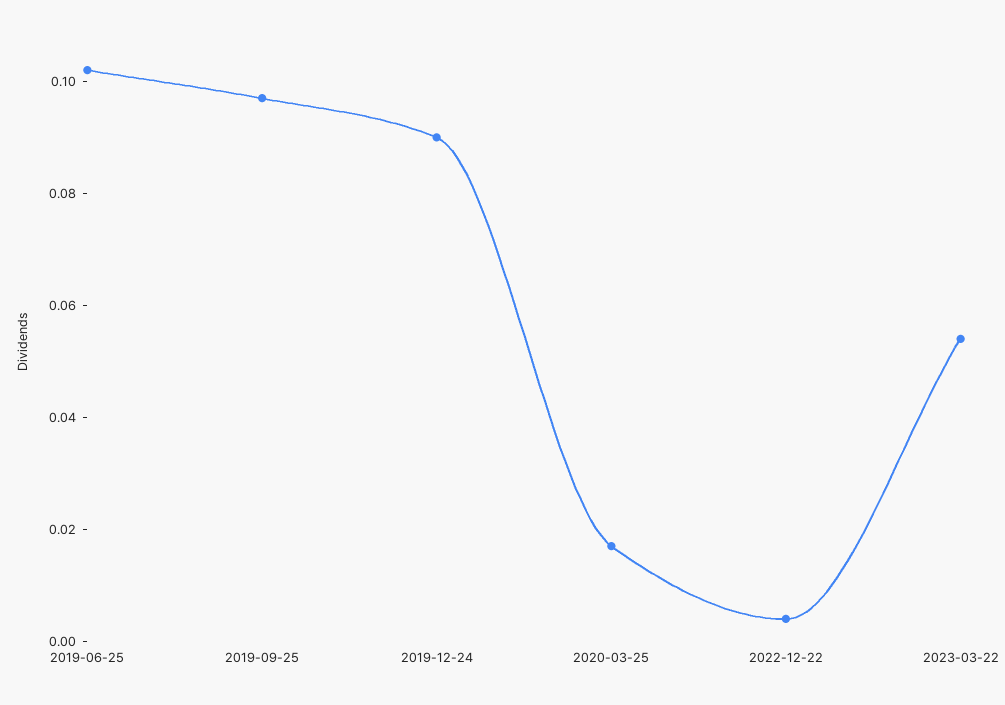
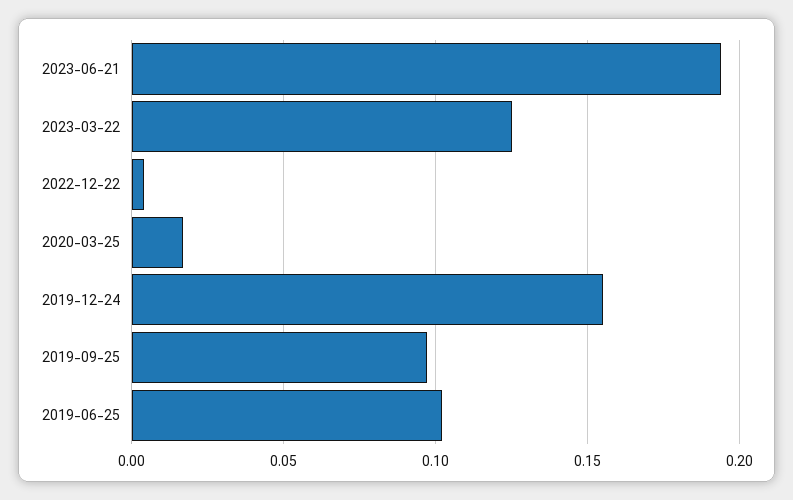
2019-12-24: 0.09 -> 0.155
2023-03-22: 0.055 -> 0.125
2023-06-21: none -> 0.195

